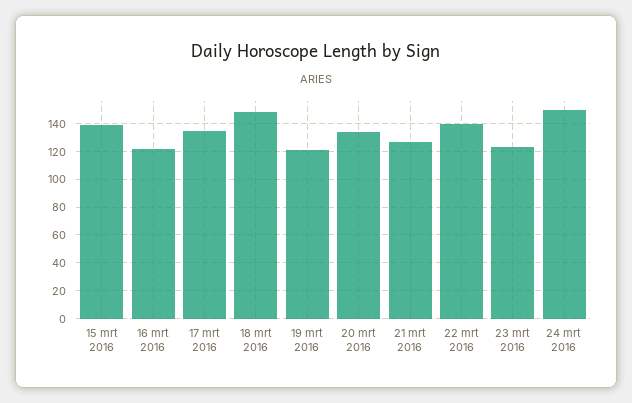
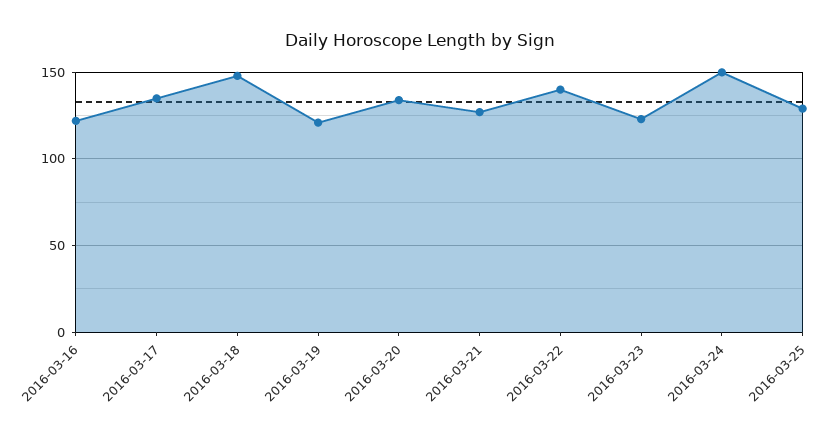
15 mrt 2016: 140 -> none
2016-03-25: none -> 130

